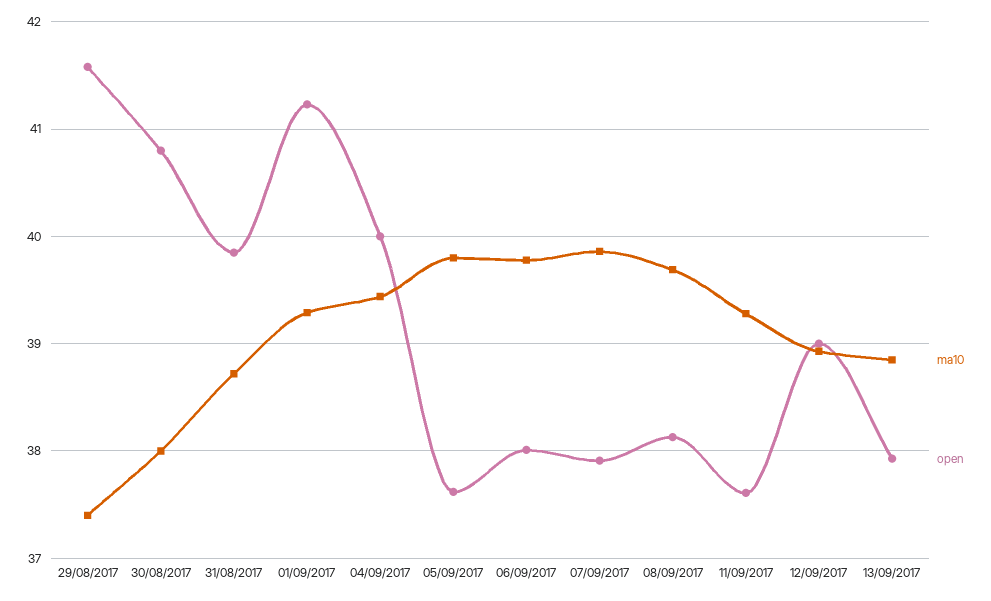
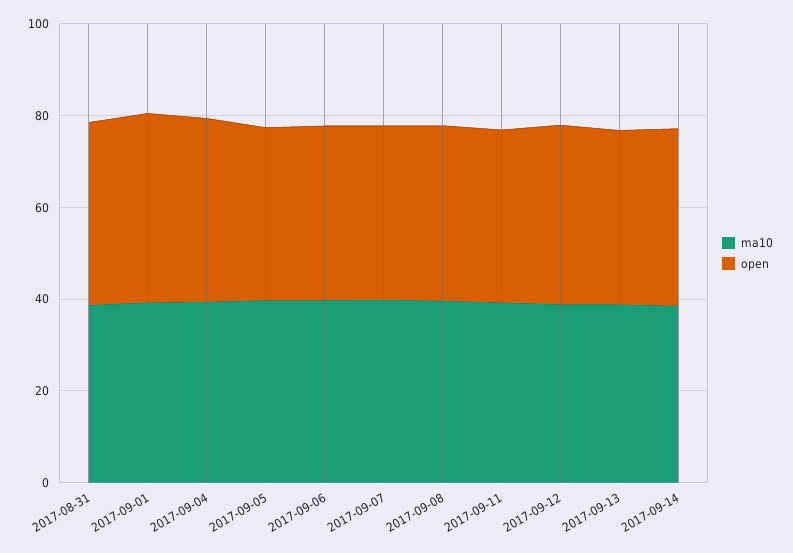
ma10, 29/08/2017: 37.4 -> none
open, 29/08/2017: 41.6 -> none
ma10, 30/08/2017: 38 -> none
open, 30/08/2017: 40.8 -> none
ma10, 2017-09-14: none -> 40
open, 2017-09-14: none -> 40

